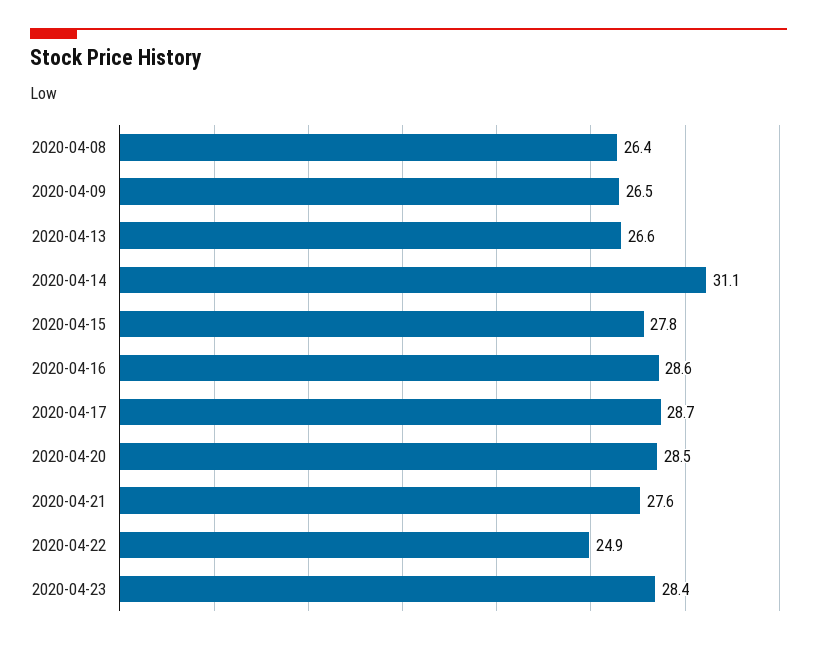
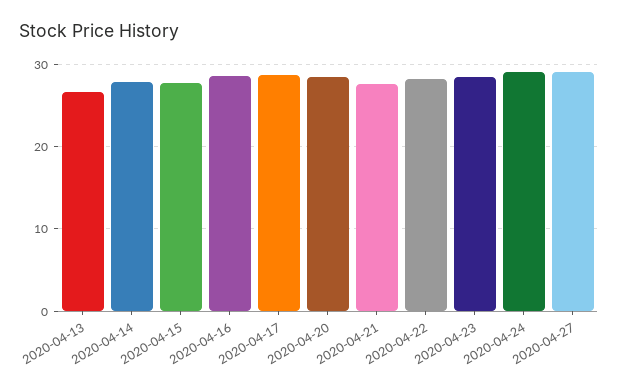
2020-04-08: 26.4 -> none
2020-04-09: 26.5 -> none
2020-04-14: 31.1 -> 28
2020-04-22: 24.9 -> 28
2020-04-24: none -> 29
2020-04-27: none -> 29

